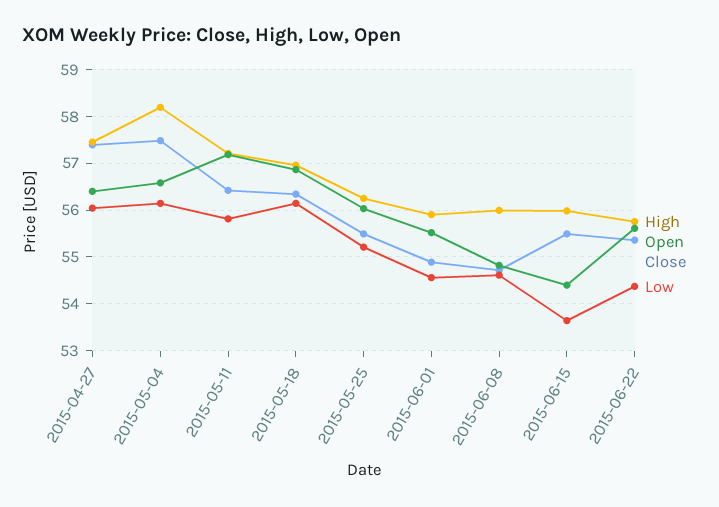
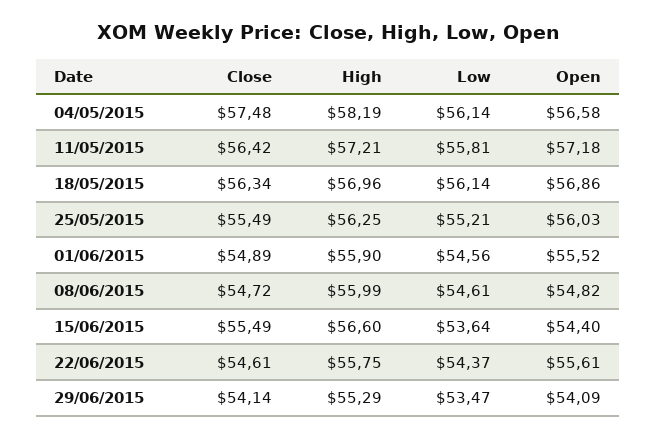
High, 2015-04-27: 57.4 -> none
Open, 2015-04-27: 56.4 -> none
Close, 2015-04-27: 57.4 -> none
Low, 2015-04-27: 56 -> none
High, 2015-06-15: 56 -> 56.6
Close, 2015-06-22: 55.4 -> 54.61
Close, 29/06/2015: none -> 54.14
High, 29/06/2015: none -> 55.29
Low, 29/06/2015: none -> 53.47
Open, 29/06/2015: none -> 54.09

